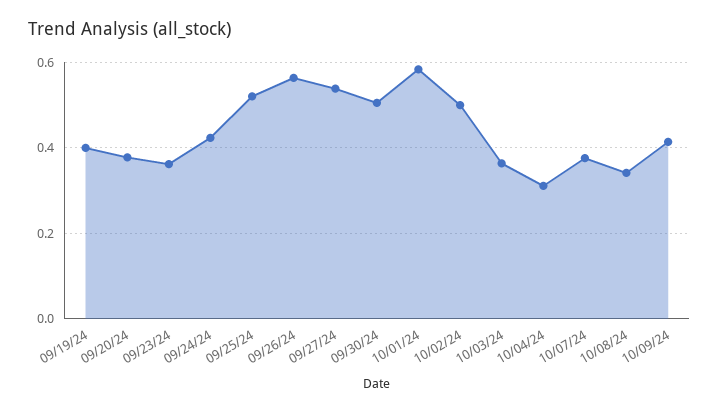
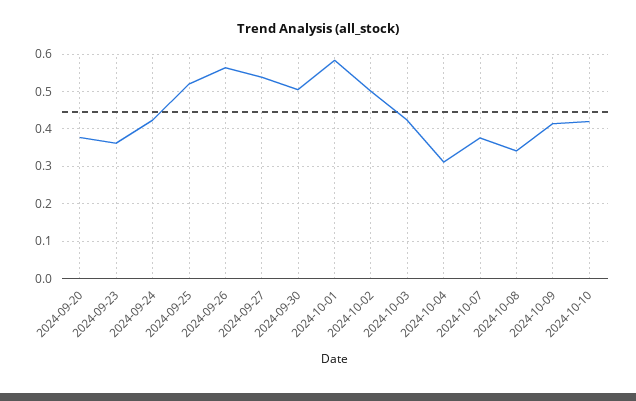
09/19/24: 0.4 -> none
10/03/24: 0.36 -> 0.42
2024-10-10: none -> 0.42

